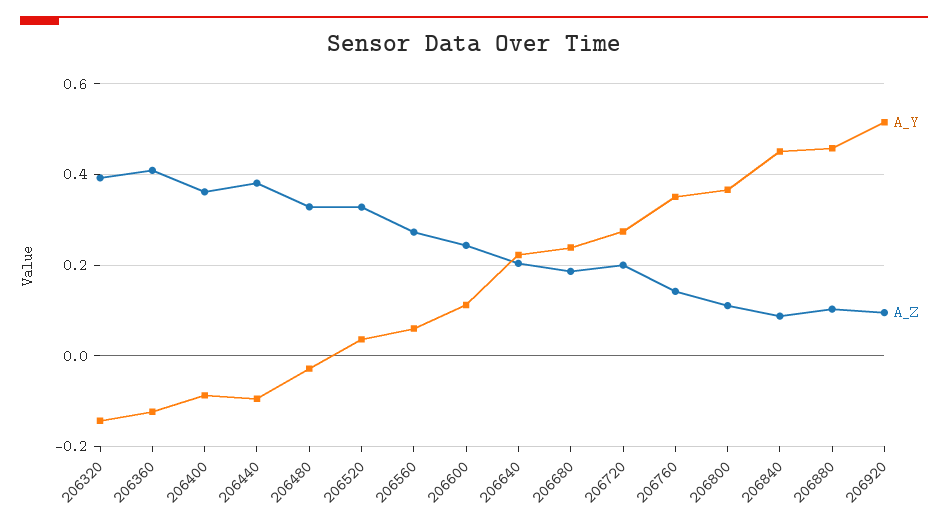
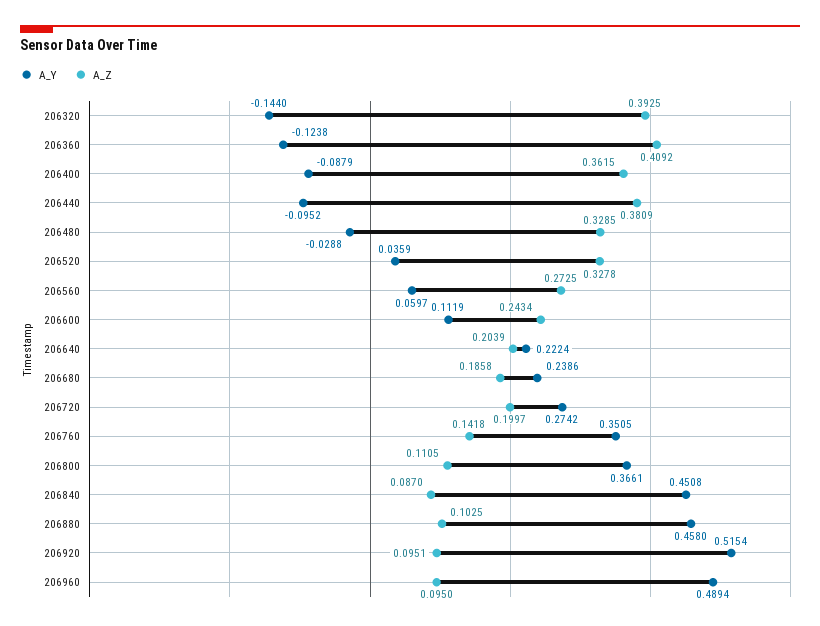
A_Y, 206960: none -> 0.4894
A_Z, 206960: none -> 0.095

